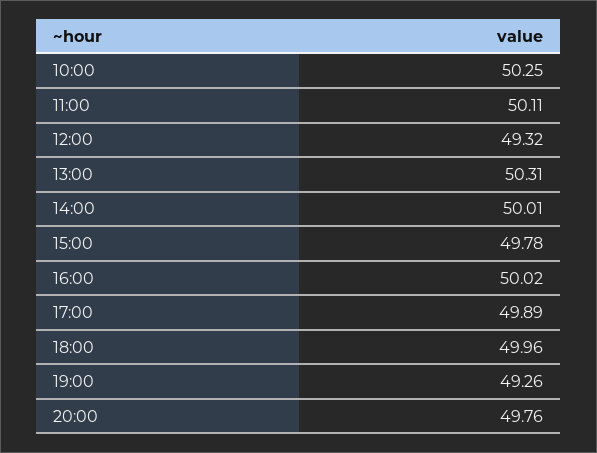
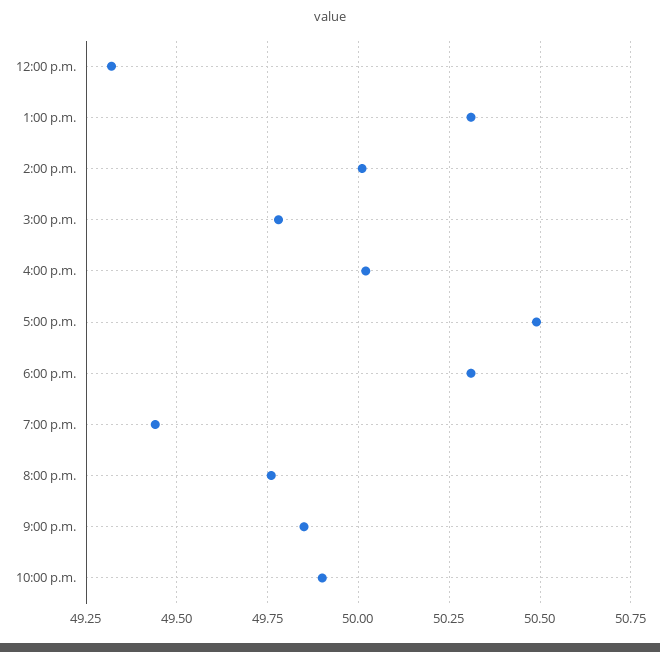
10:00: 50.25 -> none
11:00: 50.11 -> none
17:00: 49.89 -> 50.5
18:00: 49.96 -> 50.3
19:00: 49.26 -> 49.45
9:00 p.m.: none -> 49.85
10:00 p.m.: none -> 49.9

